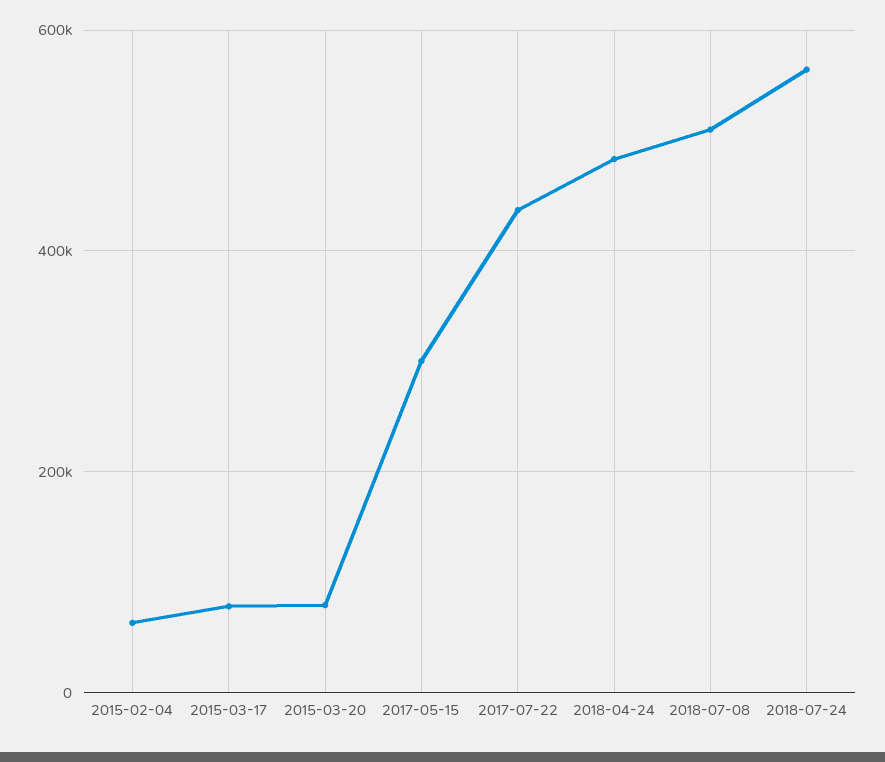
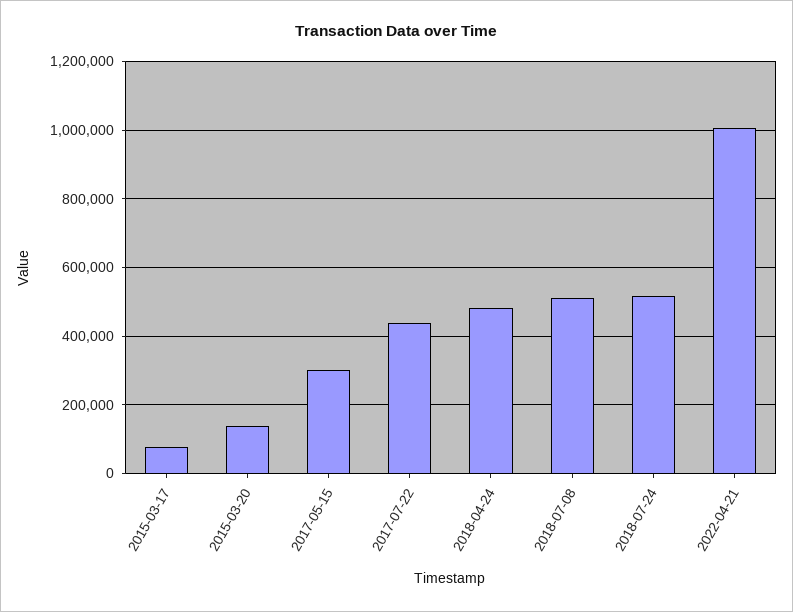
2015-02-04: 60000 -> none
2015-03-20: 80000 -> 140000
2018-07-24: 560000 -> 520000
2022-04-21: none -> 1000000

